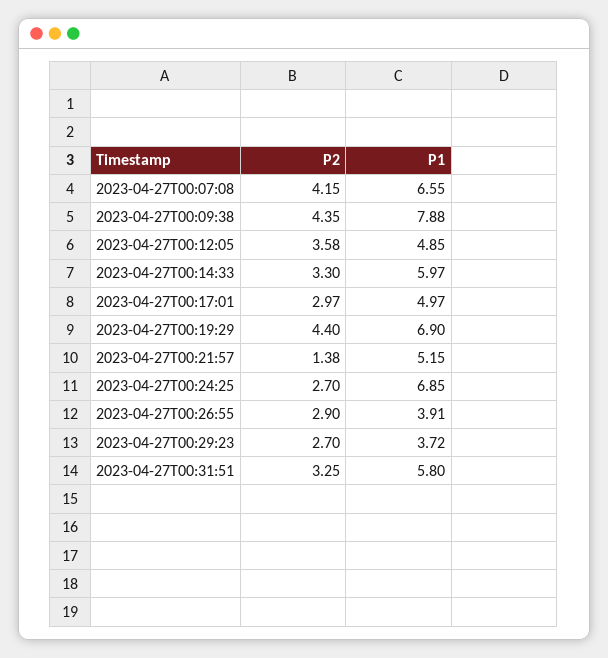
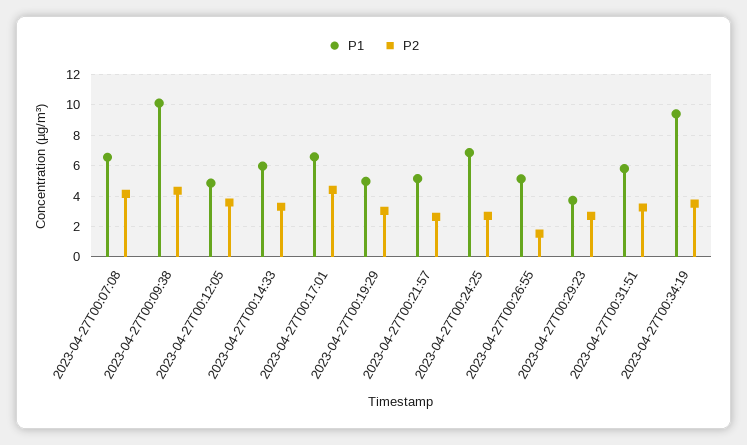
P1, 2023-04-27T00:09:38: 7.88 -> 10
P2, 2023-04-27T00:17:01: 2.97 -> 4.5
P1, 2023-04-27T00:17:01: 4.97 -> 6.5
P2, 2023-04-27T00:19:29: 4.4 -> 3
P1, 2023-04-27T00:19:29: 6.9 -> 5
P2, 2023-04-27T00:21:57: 1.38 -> 2.5
P2, 2023-04-27T00:26:55: 2.9 -> 1.5
P1, 2023-04-27T00:26:55: 3.91 -> 5
P1, 2023-04-27T00:34:19: none -> 9.5
P2, 2023-04-27T00:34:19: none -> 3.5

